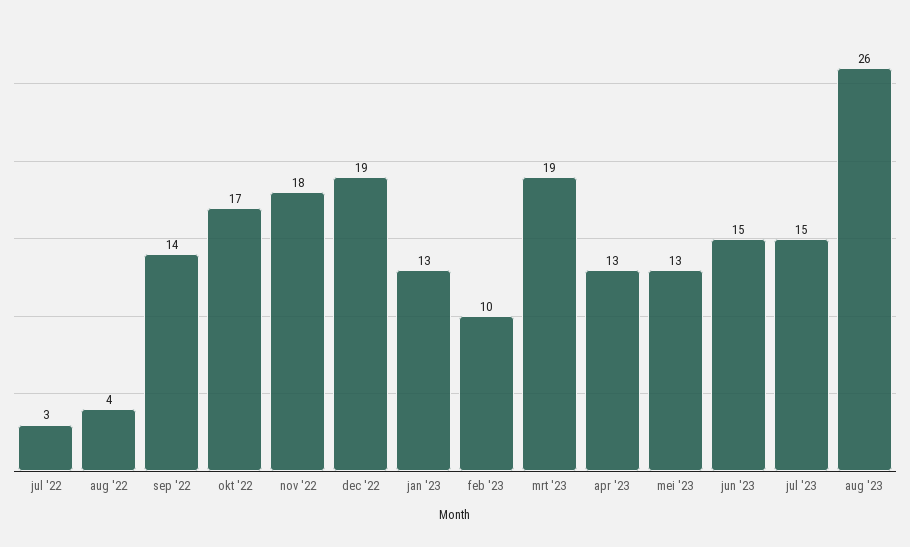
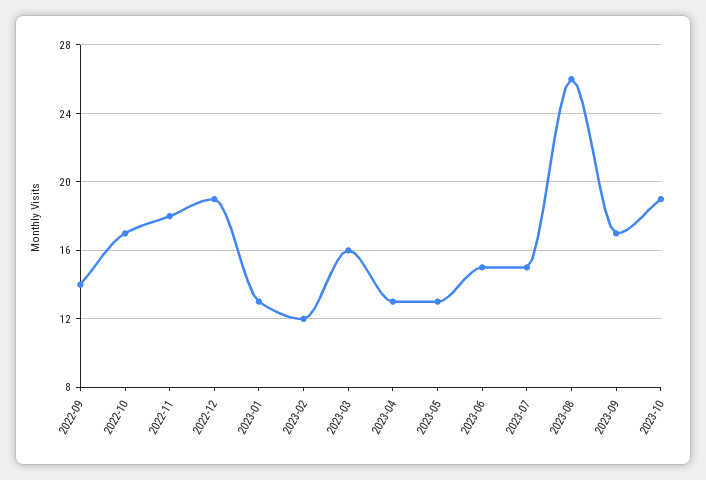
jul '22: 3 -> none
aug '22: 4 -> none
feb '23: 10 -> 12
mrt '23: 19 -> 16
2023-09: none -> 17
2023-10: none -> 19

